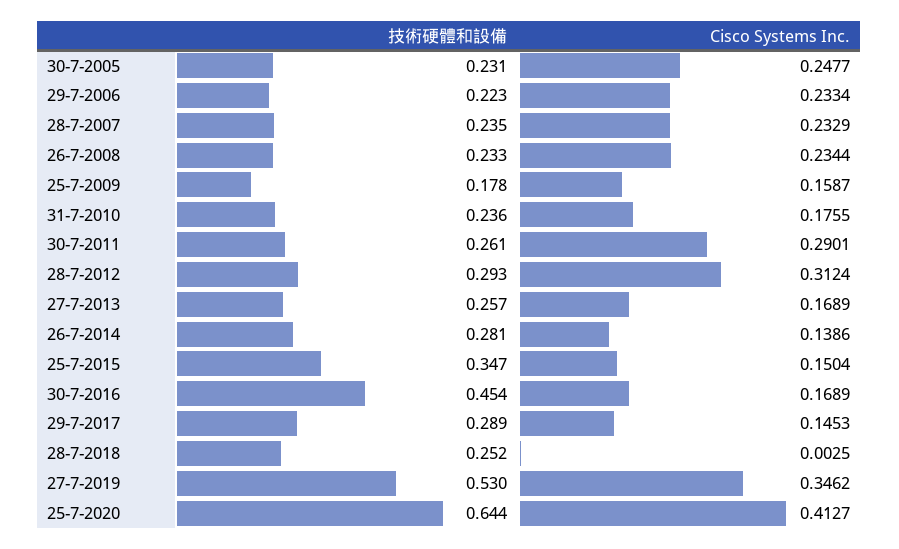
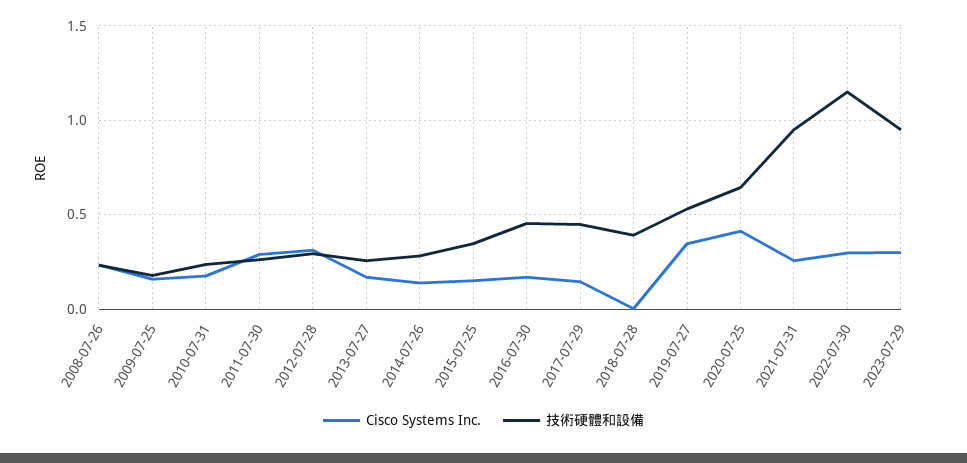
技術硬體和設備, 30-7-2005: 0.231 -> none
Cisco Systems Inc., 30-7-2005: 0.2477 -> none
技術硬體和設備, 29-7-2006: 0.223 -> none
Cisco Systems Inc., 29-7-2006: 0.2334 -> none
技術硬體和設備, 28-7-2007: 0.235 -> none
Cisco Systems Inc., 28-7-2007: 0.2329 -> none
技術硬體和設備, 29-7-2017: 0.289 -> 0.45
技術硬體和設備, 28-7-2018: 0.252 -> 0.4
Cisco Systems Inc., 2021-07-31: none -> 0.25
技術硬體和設備, 2021-07-31: none -> 0.95
Cisco Systems Inc., 2022-07-30: none -> 0.3
技術硬體和設備, 2022-07-30: none -> 1.15
Cisco Systems Inc., 2023-07-29: none -> 0.3
技術硬體和設備, 2023-07-29: none -> 0.95

